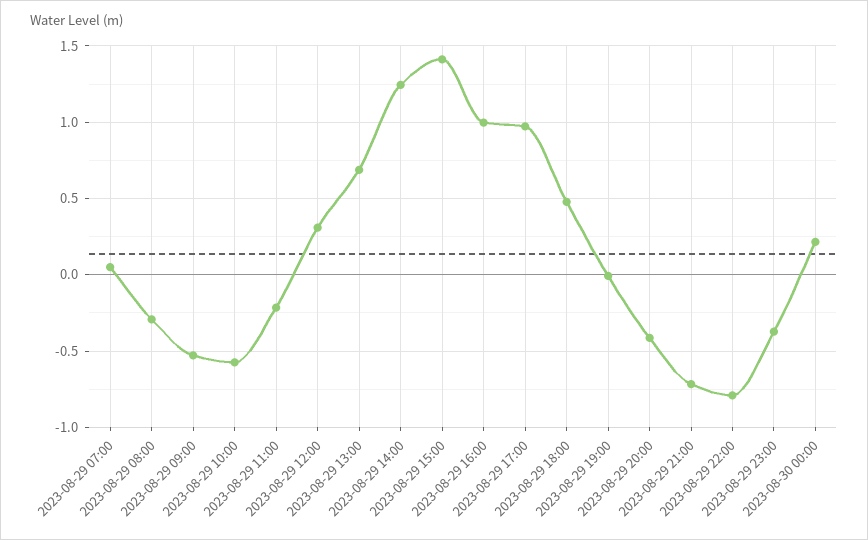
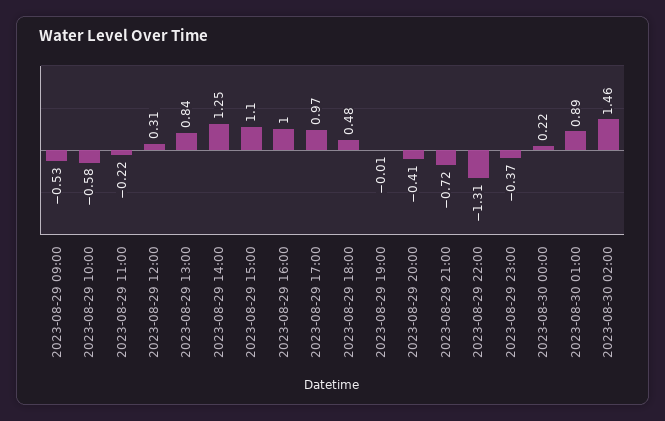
2023-08-29 07:00: 0.05 -> none
2023-08-29 08:00: -0.3 -> none
2023-08-29 13:00: 0.7 -> 0.84
2023-08-29 15:00: 1.4 -> 1.1
2023-08-29 22:00: -0.8 -> -1.31
2023-08-30 01:00: none -> 0.89
2023-08-30 02:00: none -> 1.46

